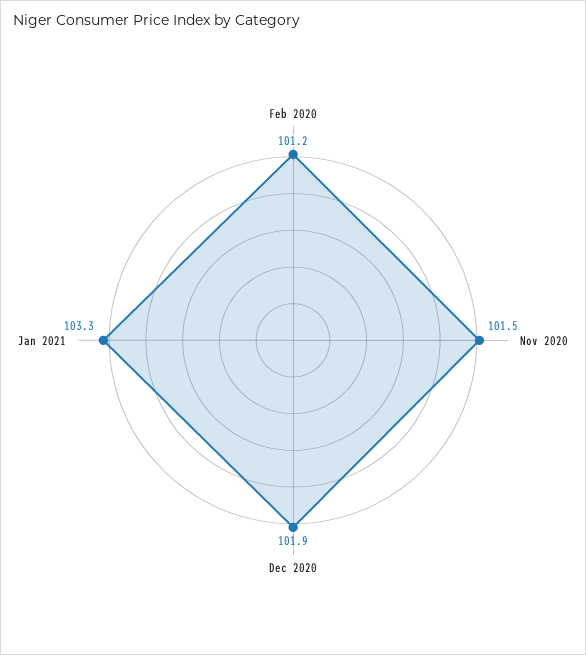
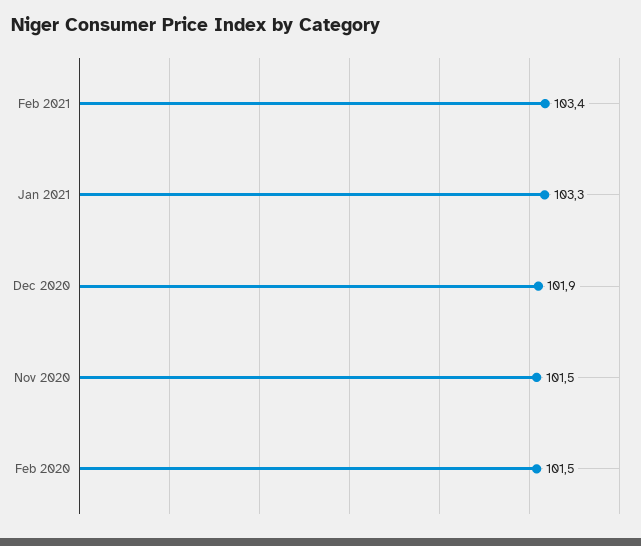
Feb 2020: 101.2 -> 101.5
Feb 2021: none -> 103.4

